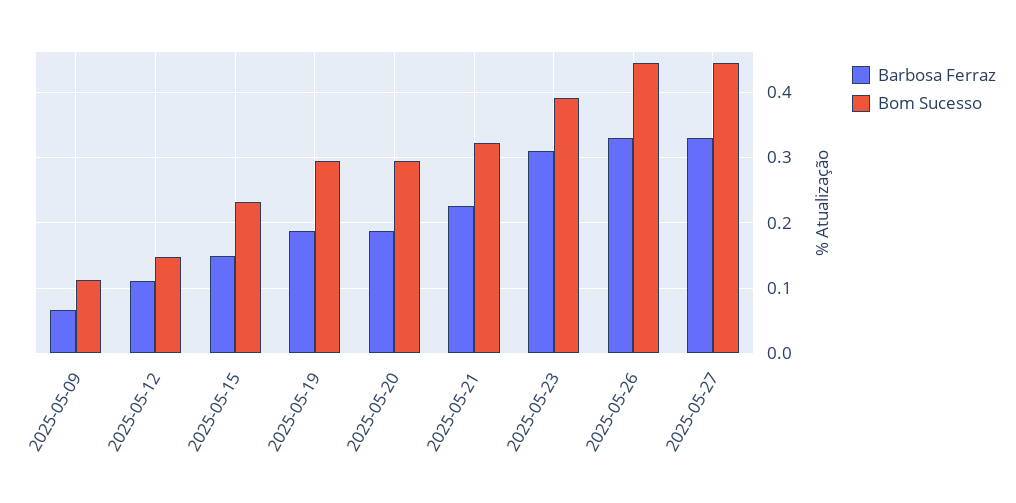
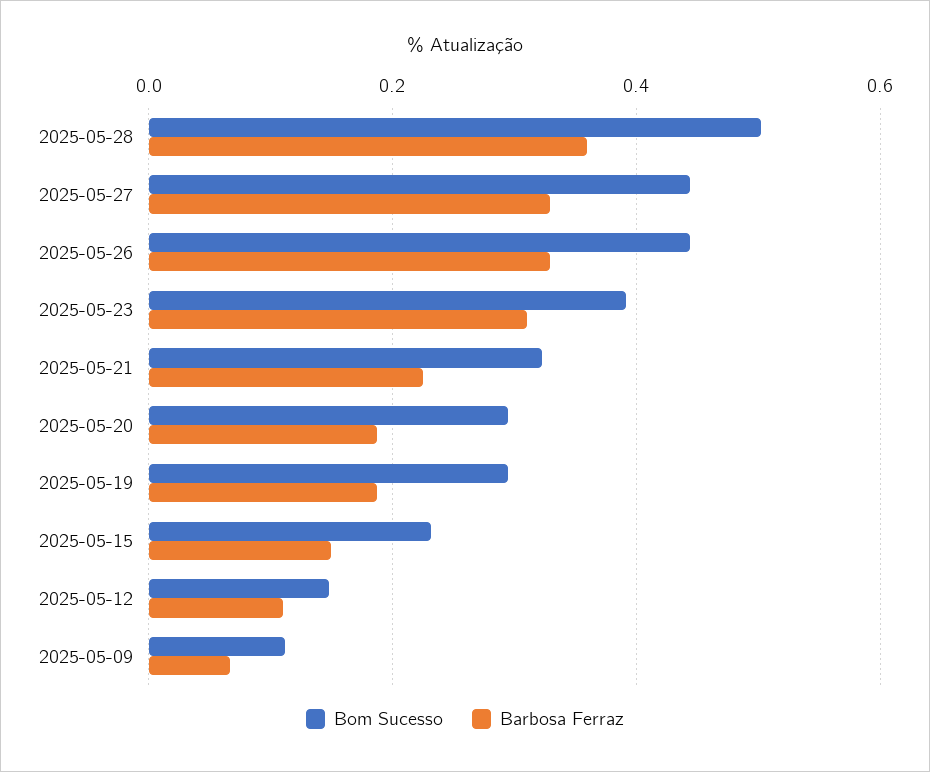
Bom Sucesso, 2025-05-28: none -> 0.5
Barbosa Ferraz, 2025-05-28: none -> 0.36

